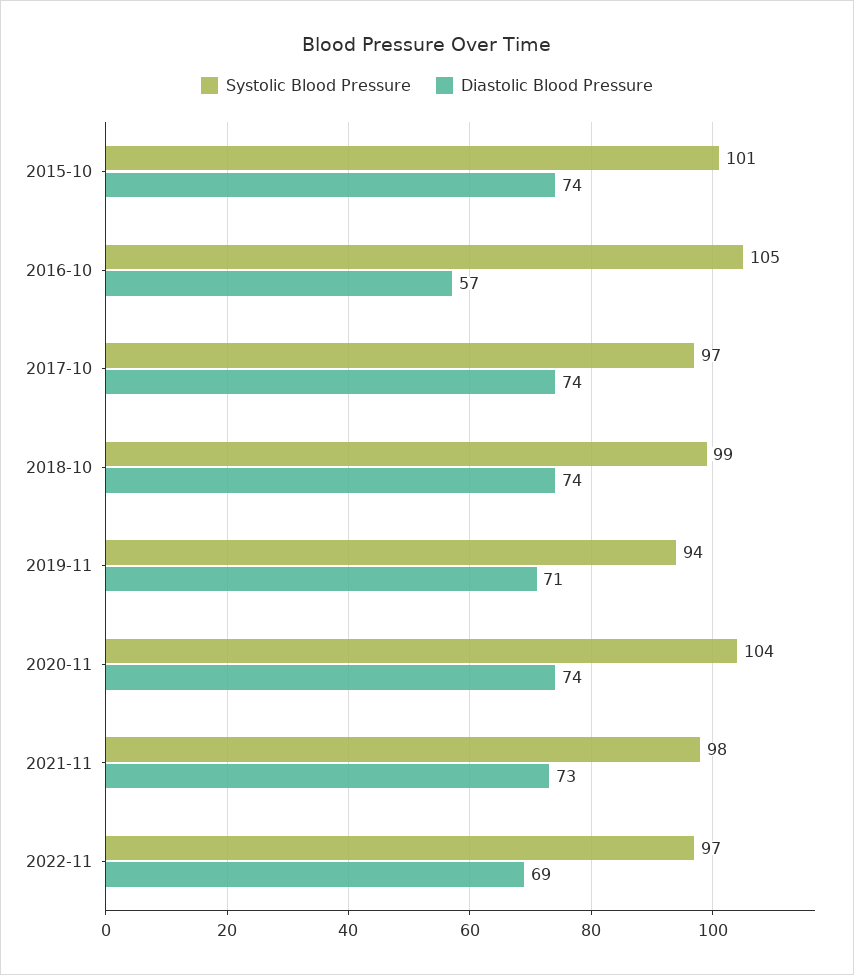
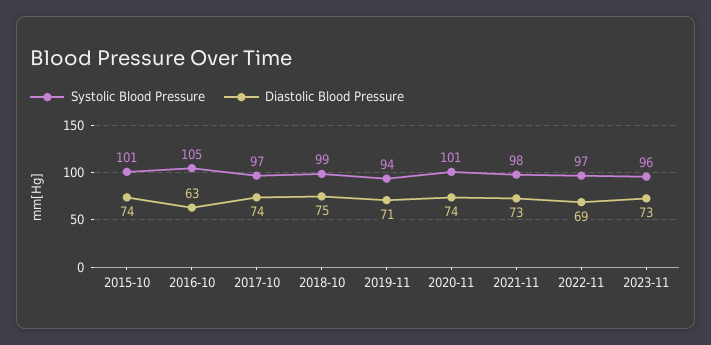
Diastolic Blood Pressure, 2016-10: 57 -> 63
Diastolic Blood Pressure, 2018-10: 74 -> 75
Systolic Blood Pressure, 2020-11: 104 -> 101
Systolic Blood Pressure, 2023-11: none -> 96
Diastolic Blood Pressure, 2023-11: none -> 73

